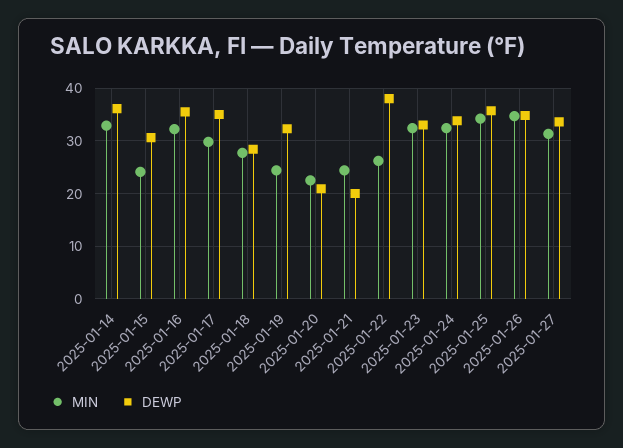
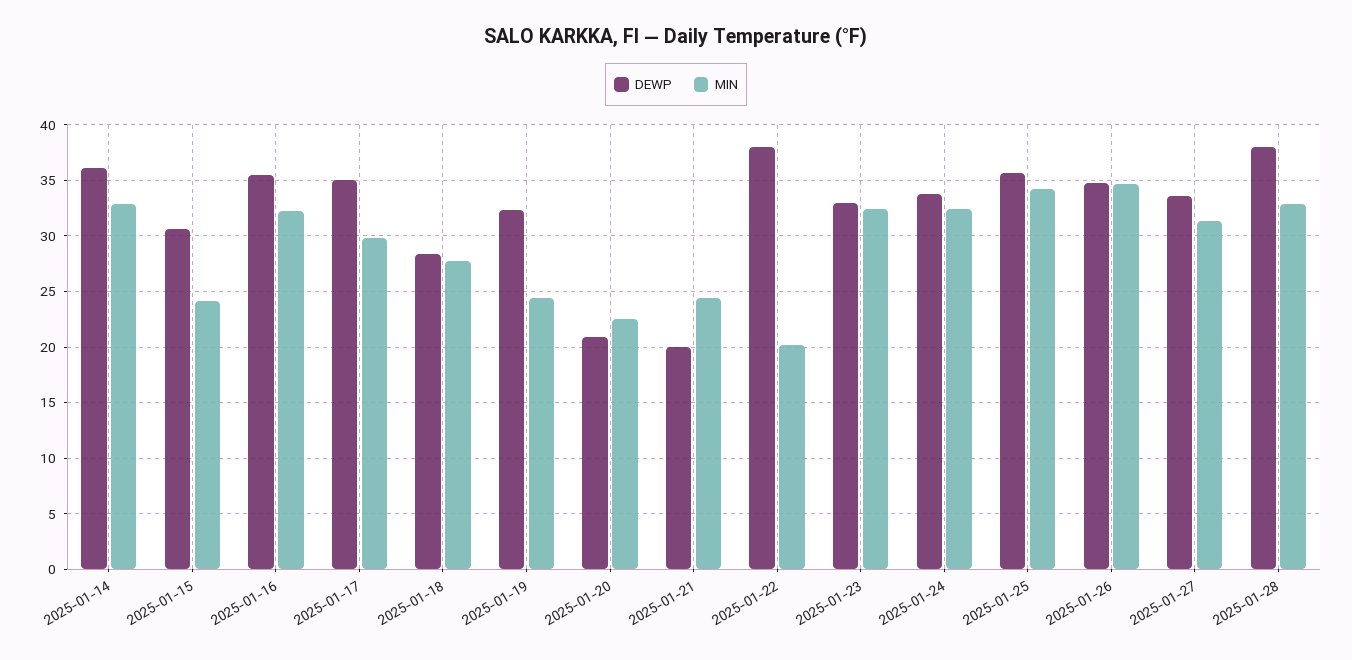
MIN, 2025-01-22: 26 -> 20
DEWP, 2025-01-28: none -> 38
MIN, 2025-01-28: none -> 33

